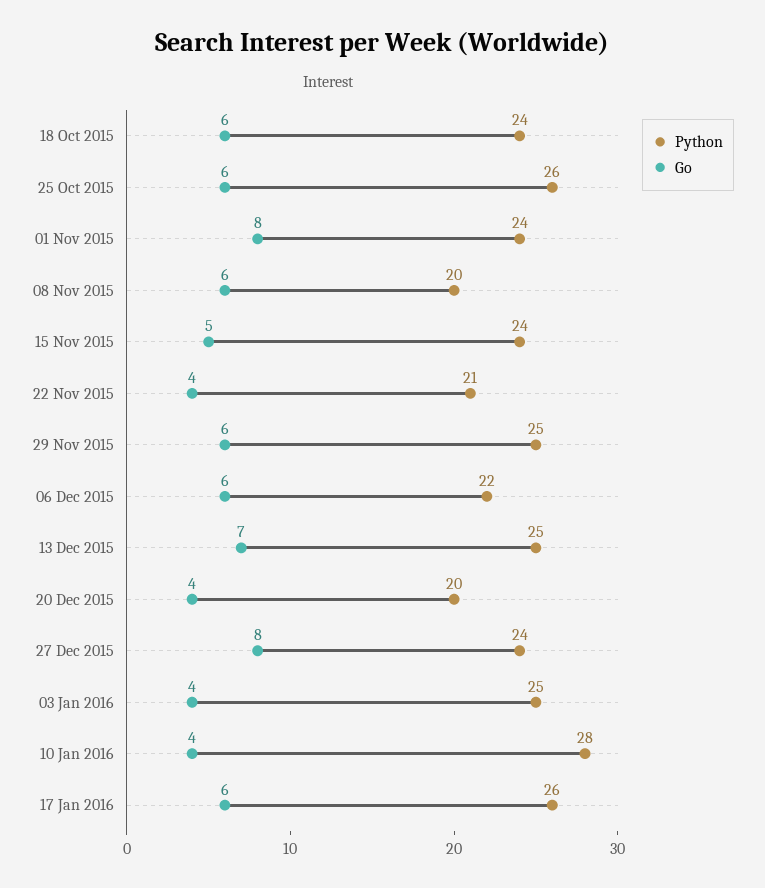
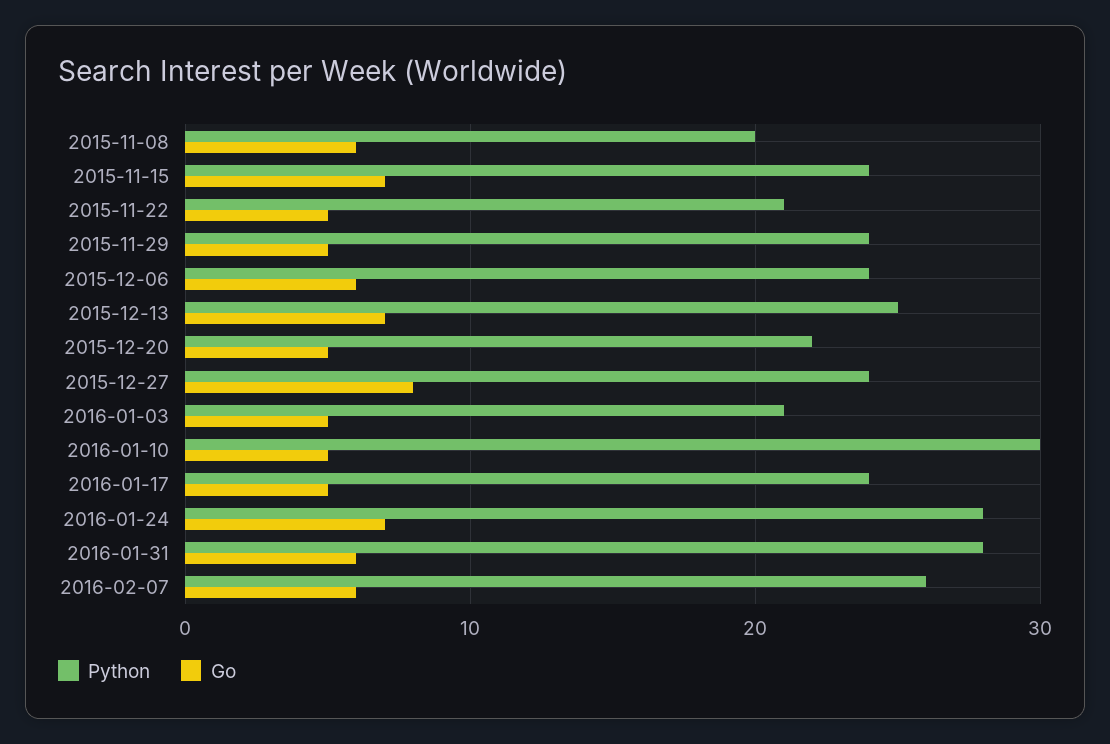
Python, 18 Oct 2015: 24 -> none
Go, 18 Oct 2015: 6 -> none
Python, 25 Oct 2015: 26 -> none
Go, 25 Oct 2015: 6 -> none
Python, 01 Nov 2015: 24 -> none
Go, 01 Nov 2015: 8 -> none
Go, 15 Nov 2015: 5 -> 7
Go, 22 Nov 2015: 4 -> 5
Python, 29 Nov 2015: 25 -> 24
Go, 29 Nov 2015: 6 -> 5
Python, 06 Dec 2015: 22 -> 24
Python, 20 Dec 2015: 20 -> 22
Go, 20 Dec 2015: 4 -> 5
Python, 03 Jan 2016: 25 -> 21
Go, 03 Jan 2016: 4 -> 5
Python, 10 Jan 2016: 28 -> 30
Go, 10 Jan 2016: 4 -> 5
Python, 17 Jan 2016: 26 -> 24
Go, 17 Jan 2016: 6 -> 5
Python, 2016-01-24: none -> 28
Go, 2016-01-24: none -> 7
Python, 2016-01-31: none -> 28
Go, 2016-01-31: none -> 6
Python, 2016-02-07: none -> 26
Go, 2016-02-07: none -> 6

